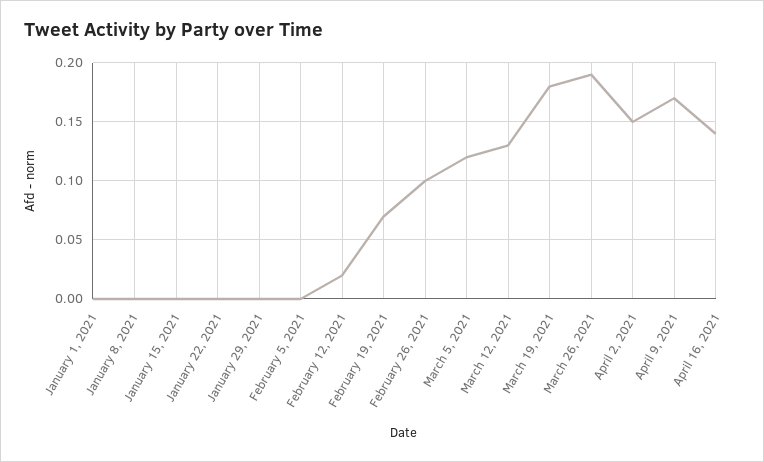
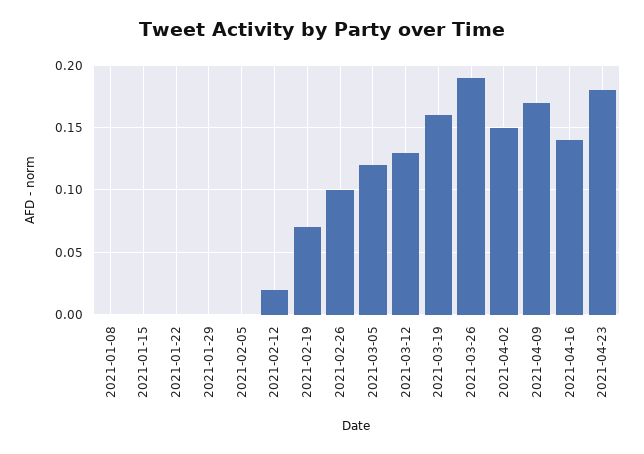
January 1, 2021: 0 -> none
March 19, 2021: 0.18 -> 0.16
2021-04-23: none -> 0.18

